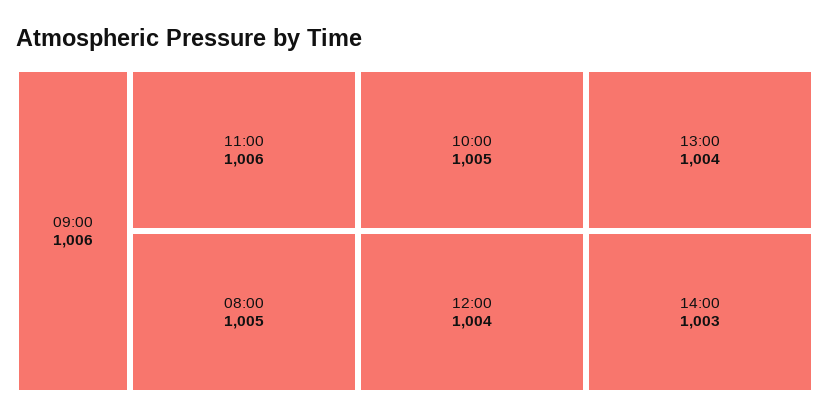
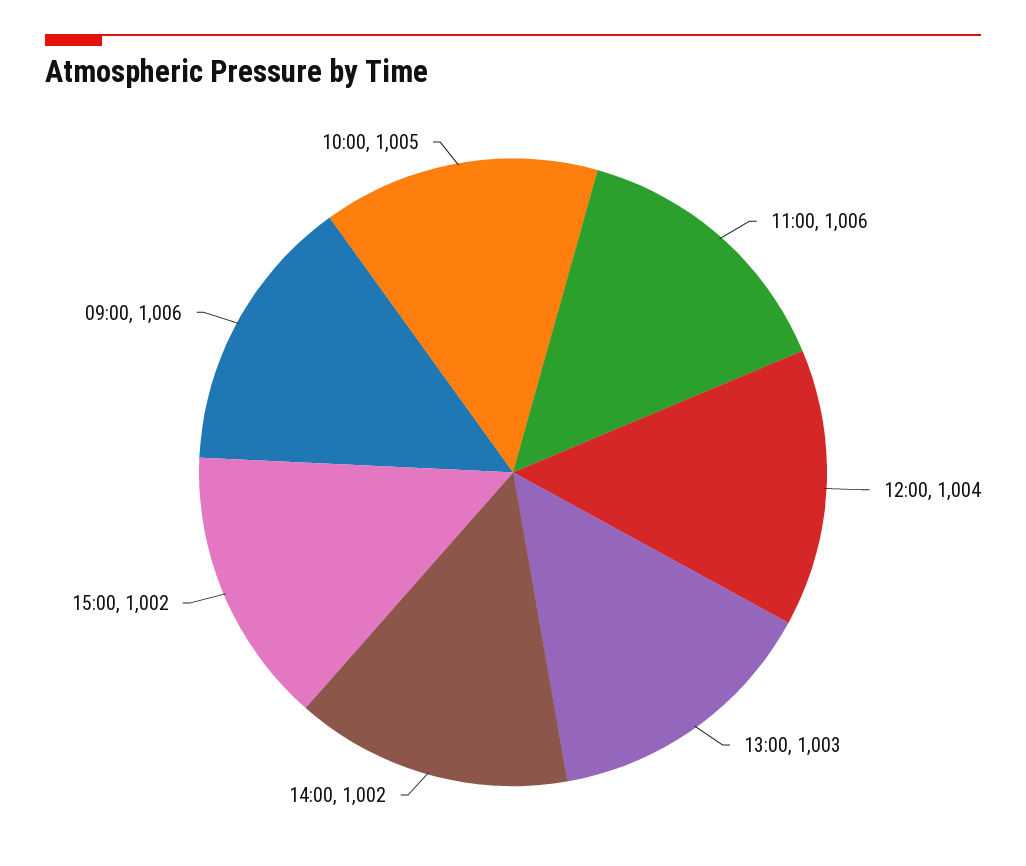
08:00: 1005 -> none
13:00: 1004 -> 1003
14:00: 1003 -> 1002
15:00: none -> 1002

